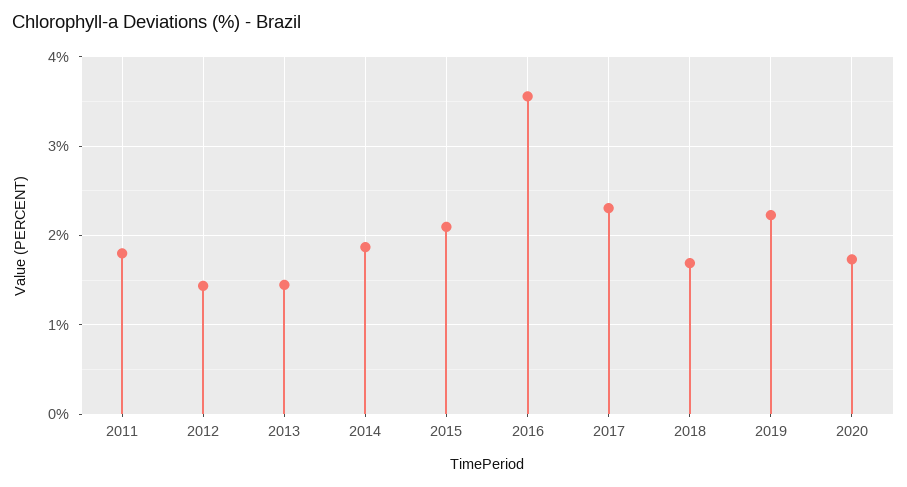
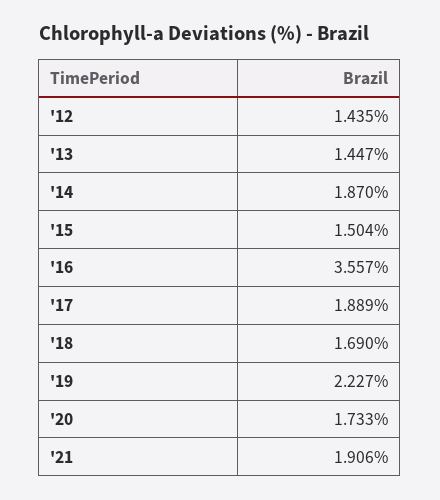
2011: 1.8 -> none
2015: 2.1 -> 1.504
2017: 2.3 -> 1.889
'21: none -> 1.906

